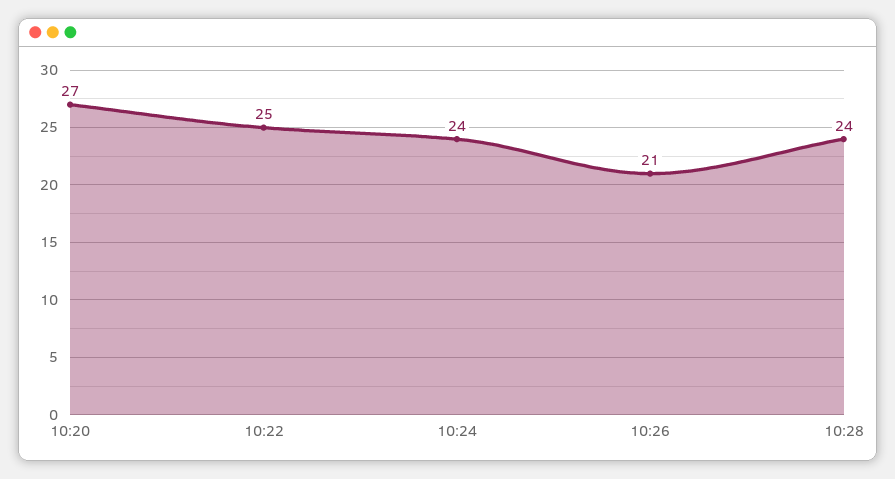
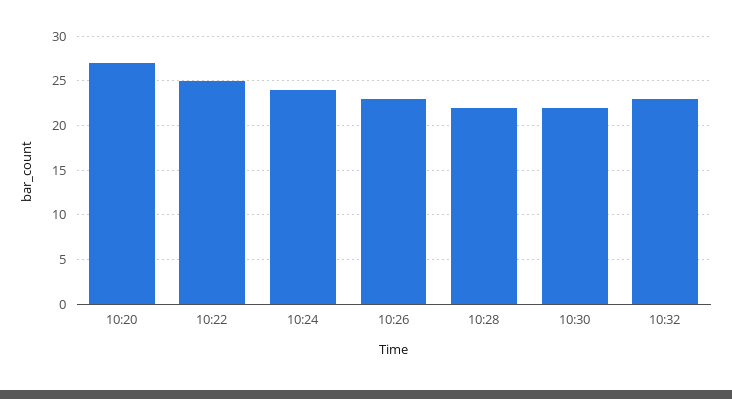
10:26: 21 -> 23
10:28: 24 -> 22
10:30: none -> 22
10:32: none -> 23

